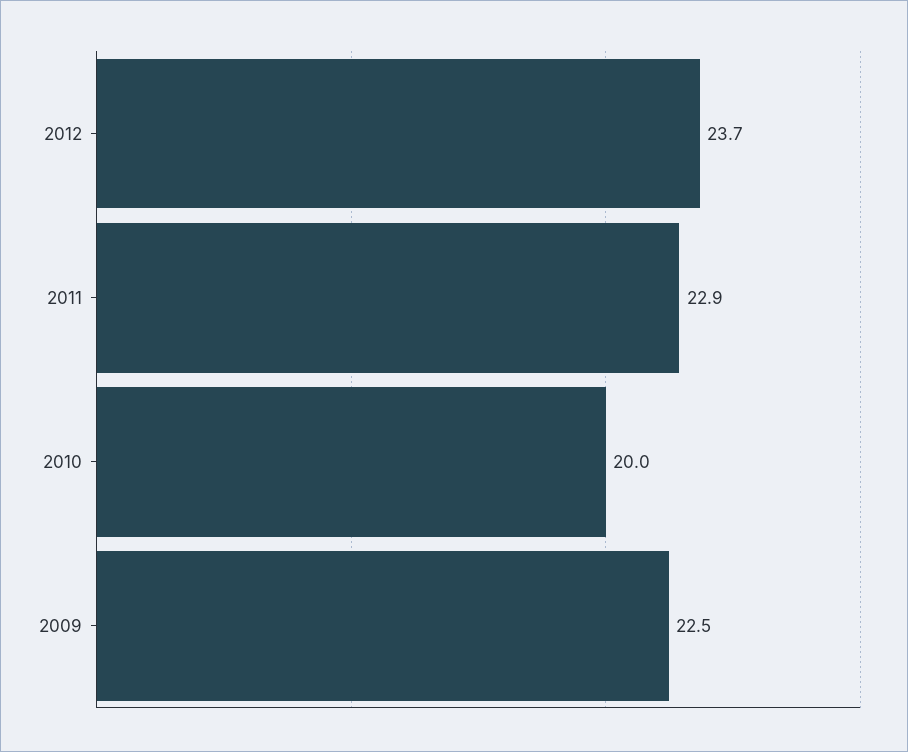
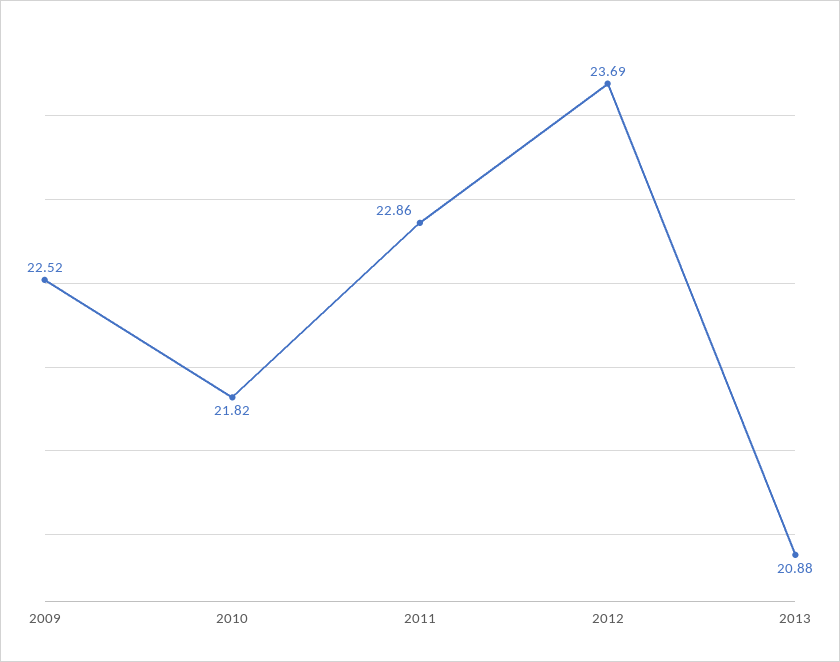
2010: 20 -> 21.82
2013: none -> 20.88

